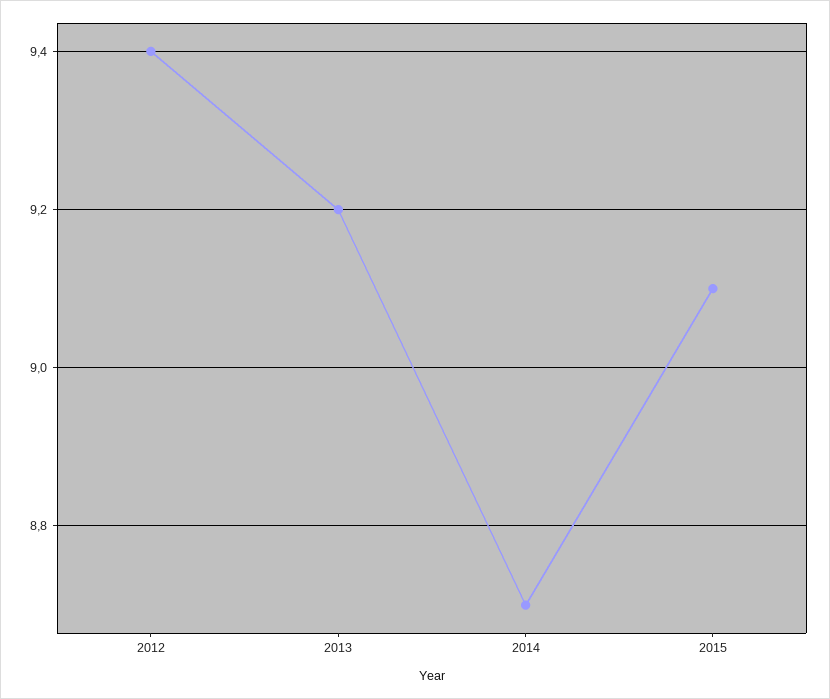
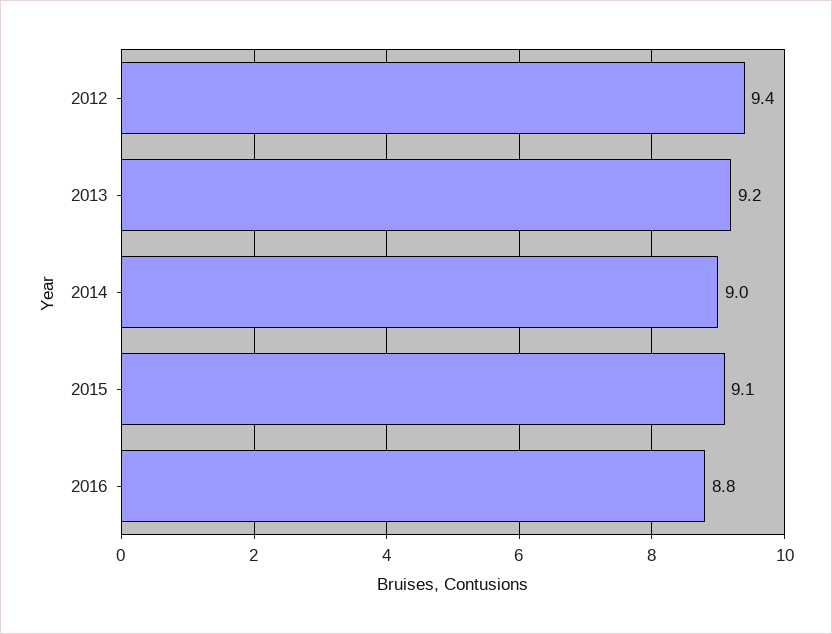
2014: 8.7 -> 9
2016: none -> 8.8

